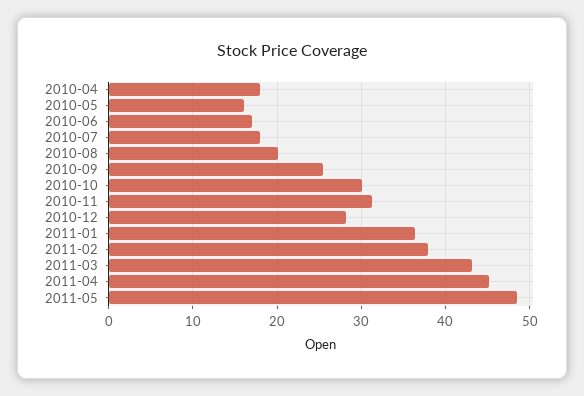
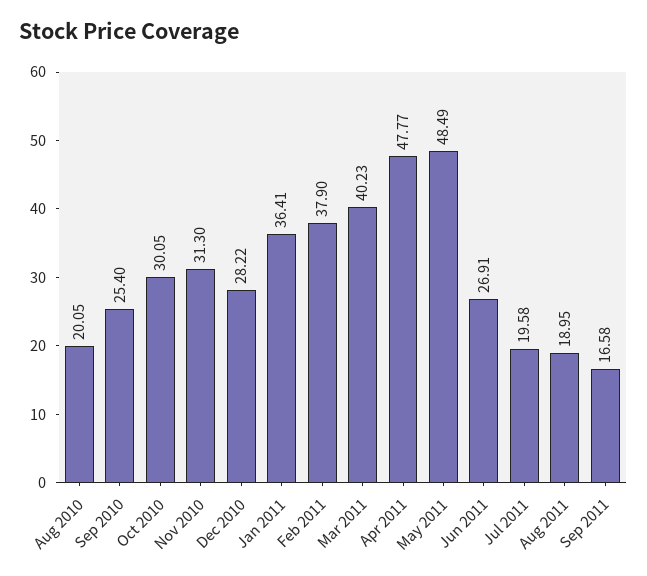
2010-04: 18 -> none
2010-05: 16 -> none
2010-06: 17 -> none
2010-07: 18 -> none
2011-03: 43 -> 40.23
2011-04: 45 -> 47.77
Jun 2011: none -> 26.91
Jul 2011: none -> 19.58
Aug 2011: none -> 18.95
Sep 2011: none -> 16.58

